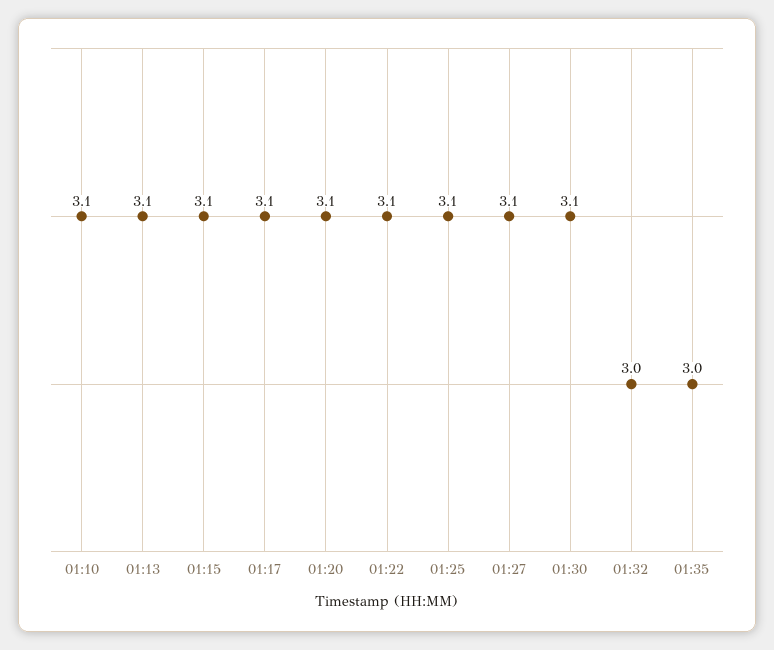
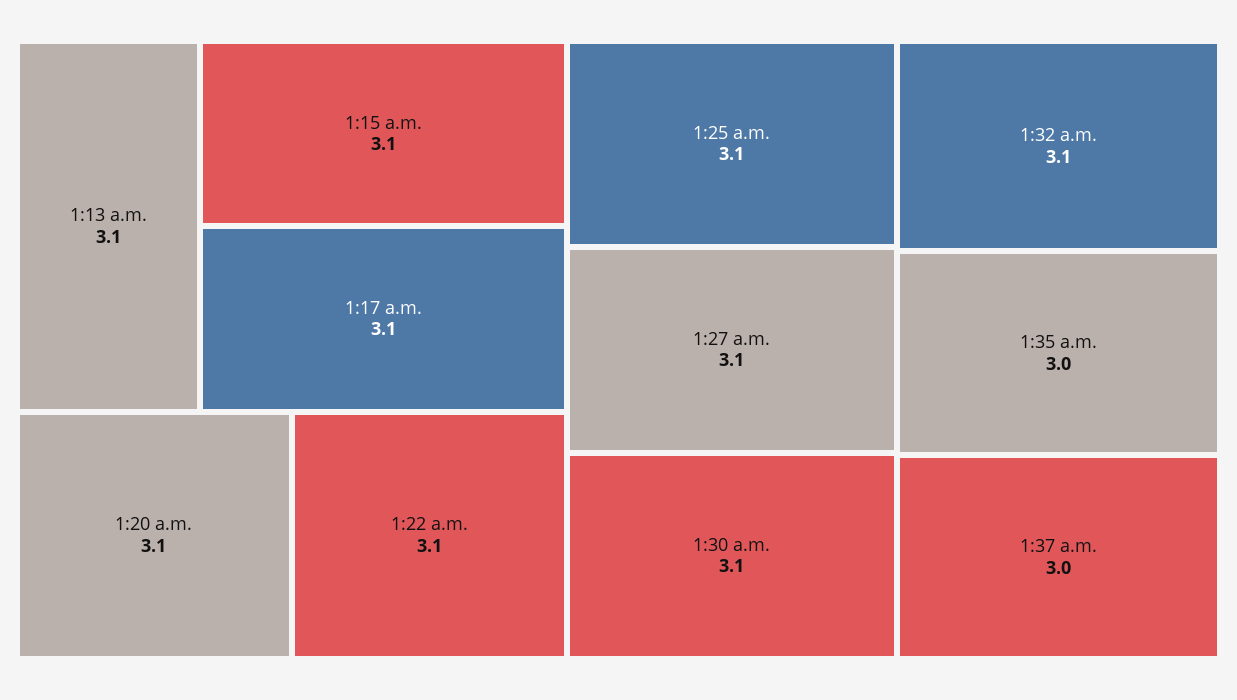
01:10: 3.1 -> none
01:32: 3 -> 3.1
1:37 a.m.: none -> 3

